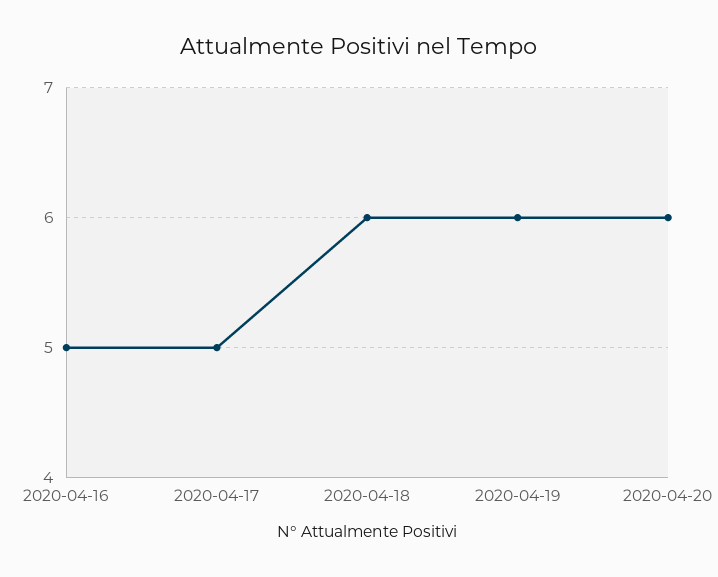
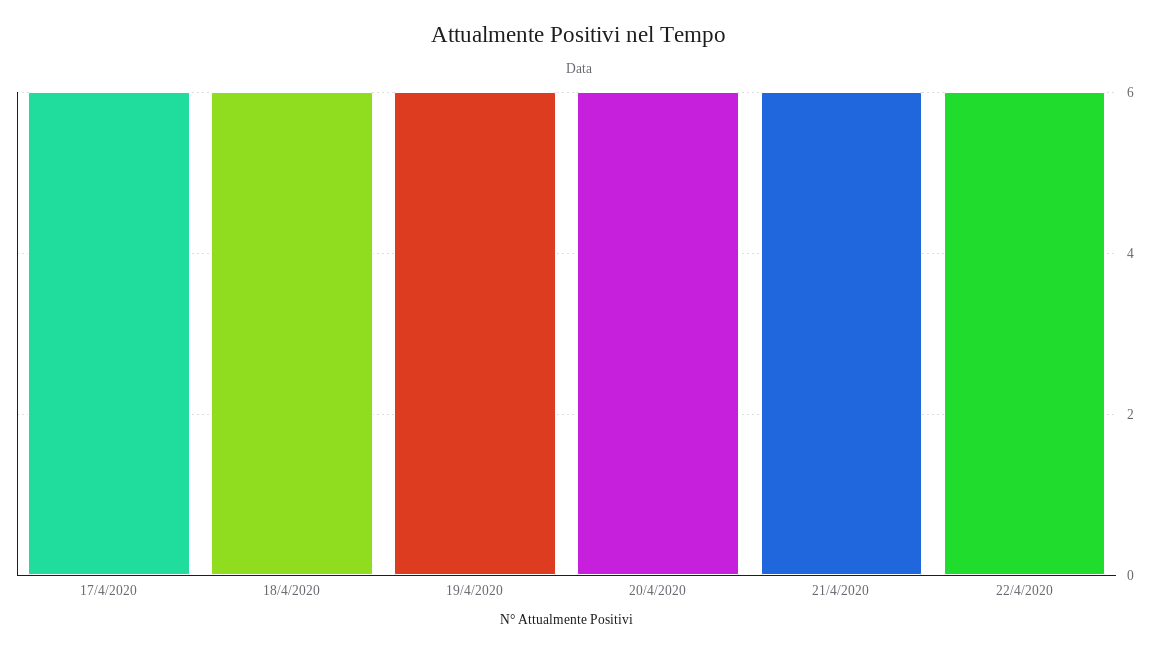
2020-04-16: 5 -> none
2020-04-17: 5 -> 6
21/4/2020: none -> 6
22/4/2020: none -> 6

